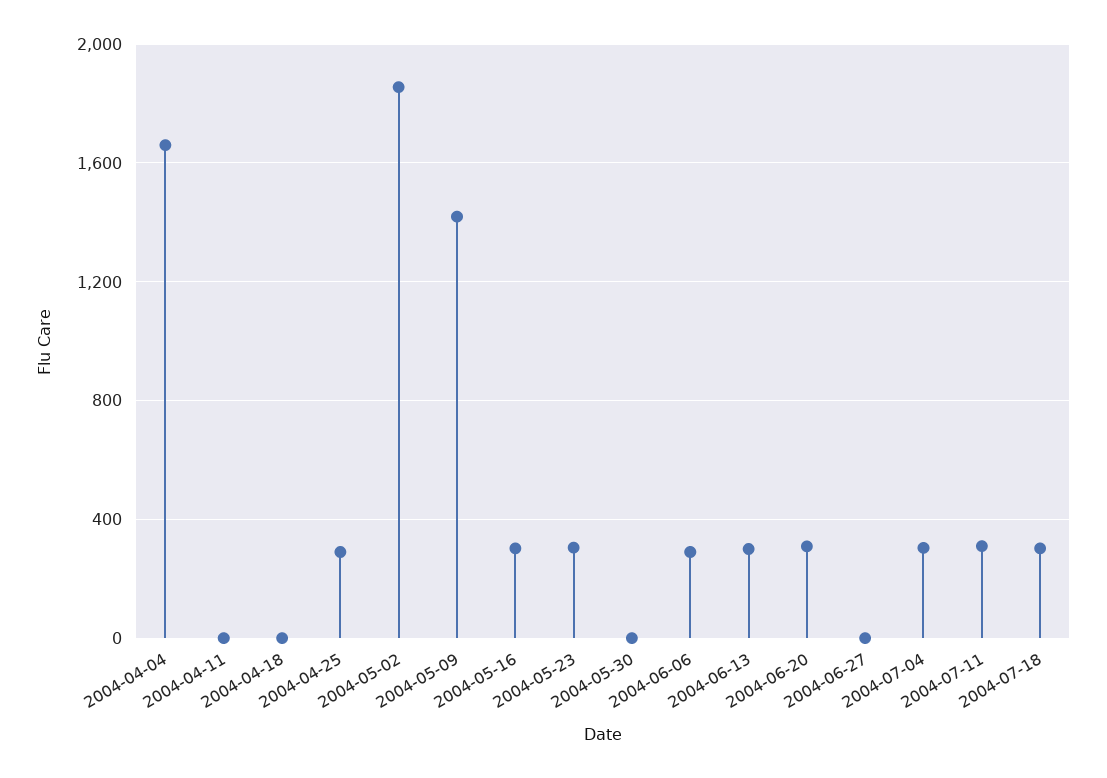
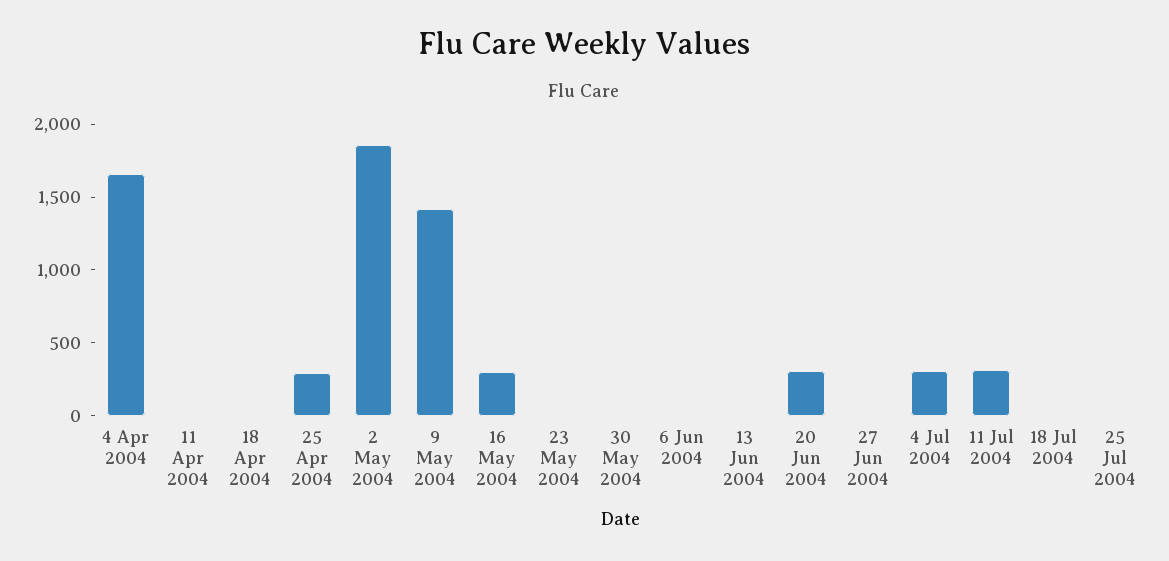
2004-05-23: 300 -> 0
2004-06-06: 300 -> 0
2004-06-13: 300 -> 0
2004-07-18: 300 -> 0
25 Jul 2004: none -> 0

